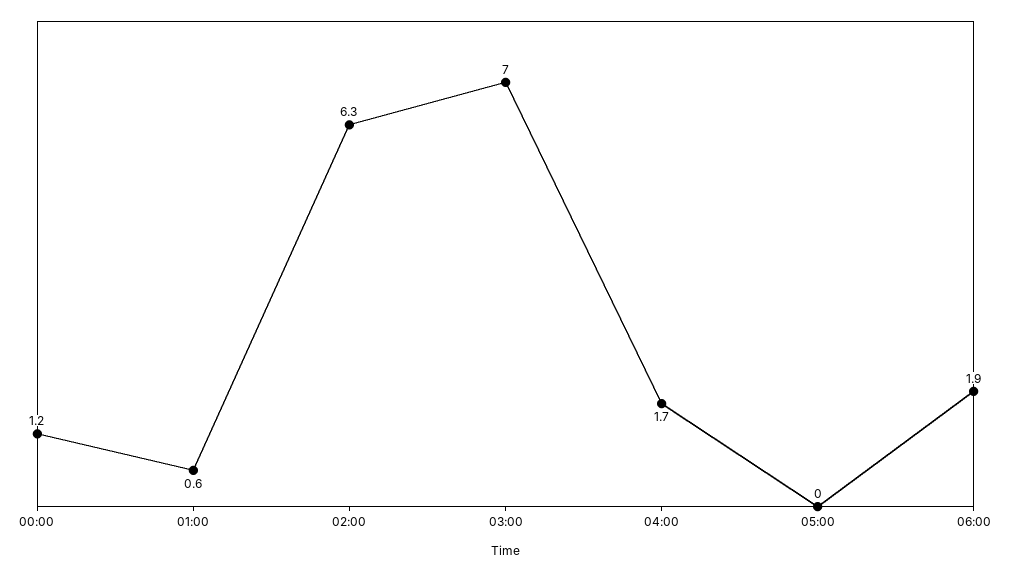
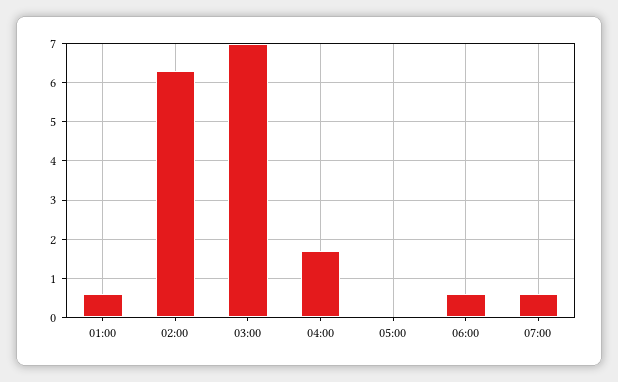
00:00: 1.2 -> none
06:00: 1.9 -> 0.5
07:00: none -> 0.5

